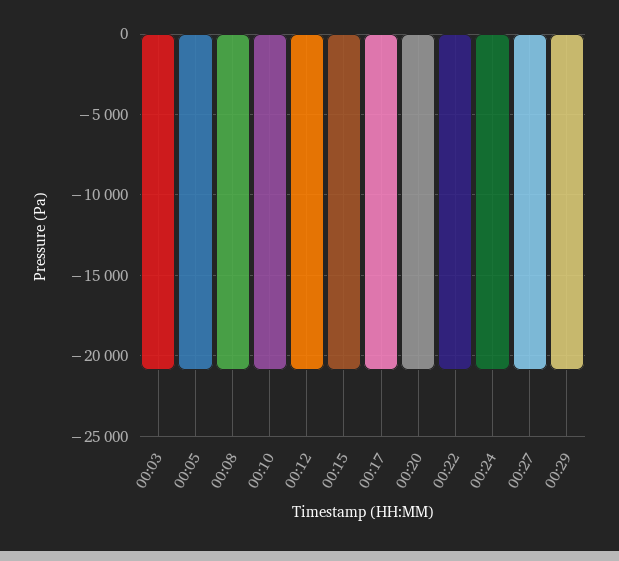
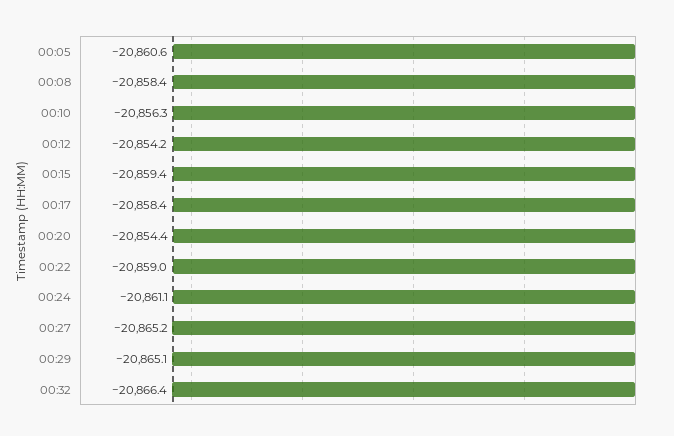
00:03: -21000 -> none
00:32: none -> -20866.4

